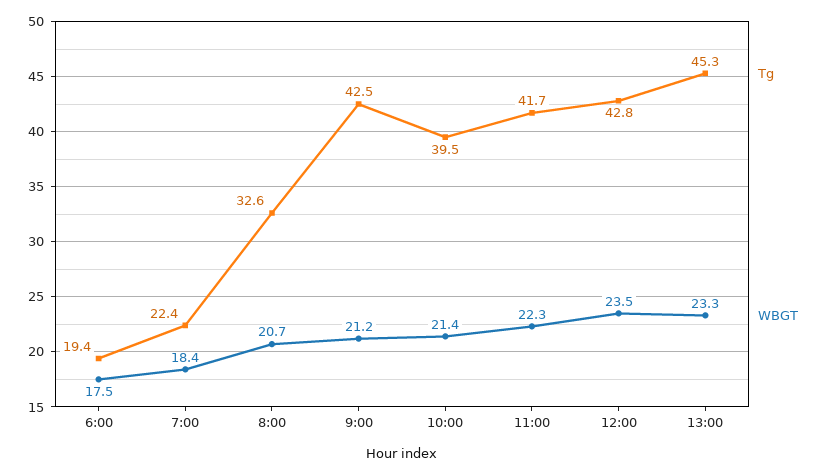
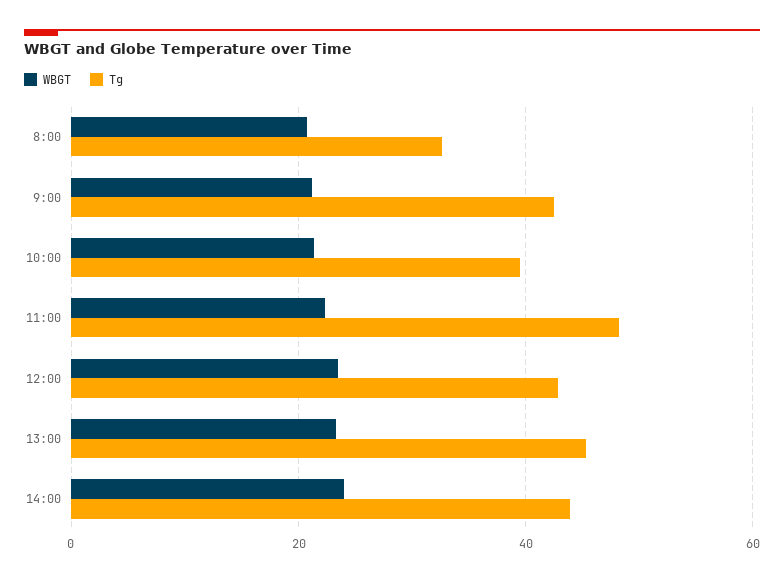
Tg, 6:00: 19.4 -> none
WBGT, 6:00: 17.5 -> none
Tg, 7:00: 22.4 -> none
WBGT, 7:00: 18.4 -> none
Tg, 11:00: 41.7 -> 48
WBGT, 14:00: none -> 24
Tg, 14:00: none -> 44

